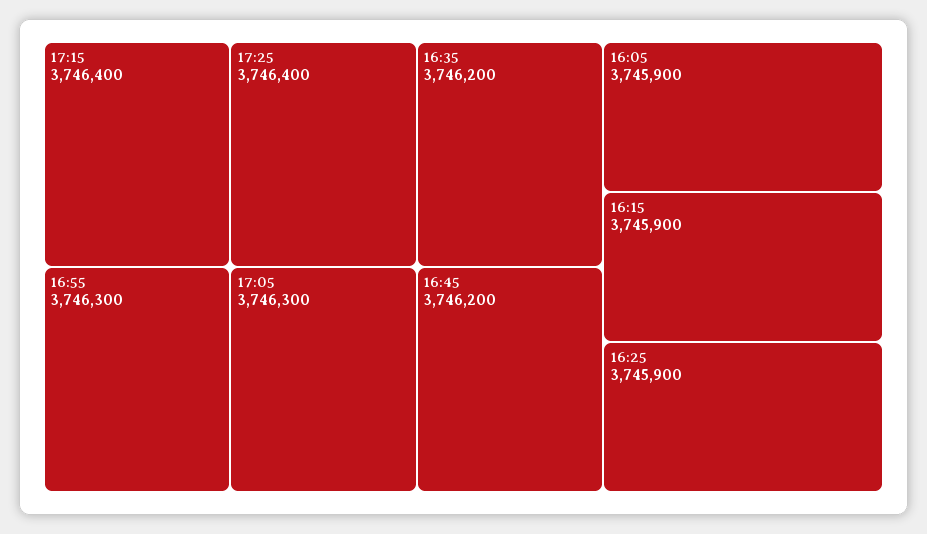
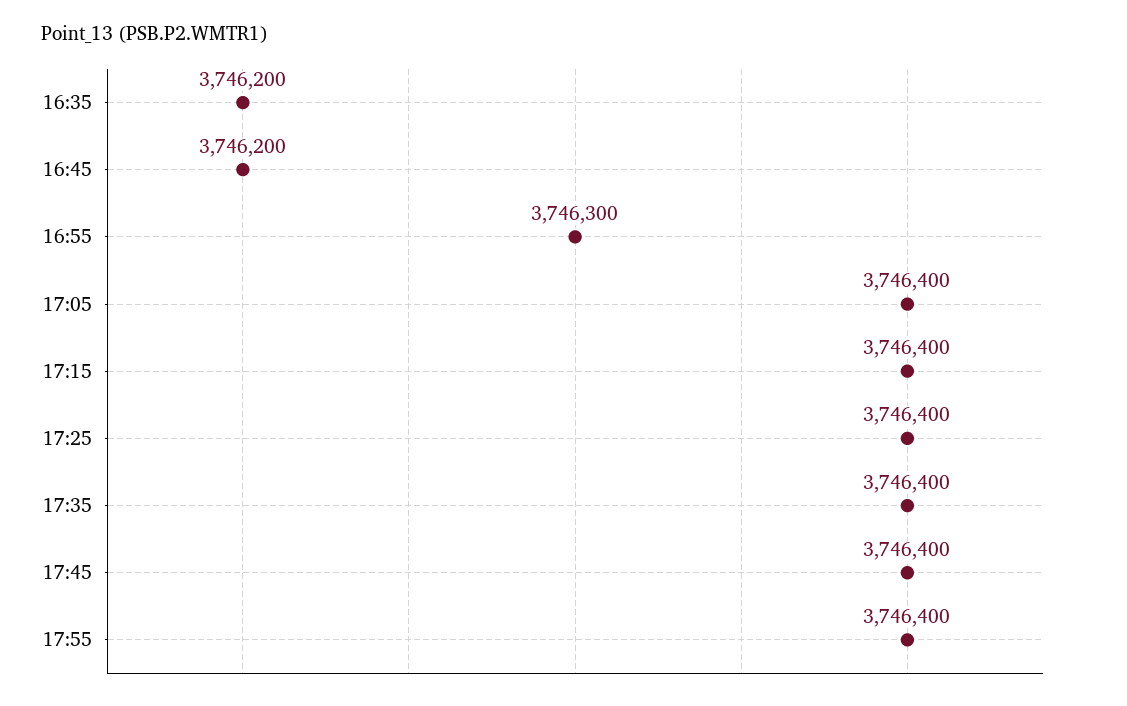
17:05: 3746300 -> 3746400
16:05: 3745900 -> none
16:15: 3745900 -> none
16:25: 3745900 -> none
17:35: none -> 3746400
17:45: none -> 3746400
17:55: none -> 3746400

